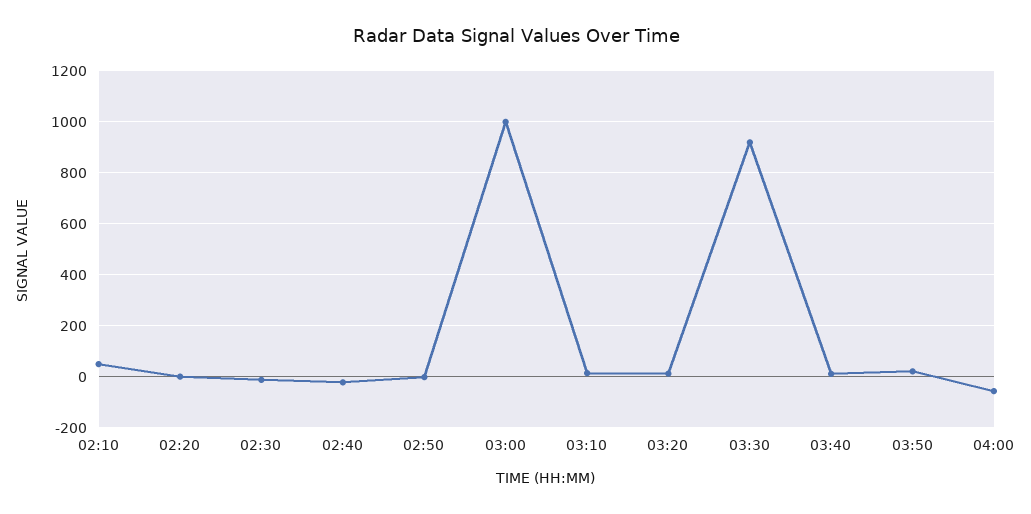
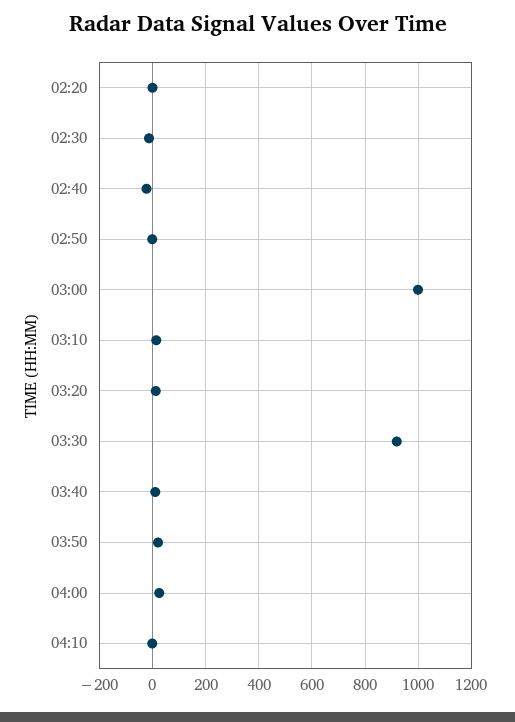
02:10: 50 -> none
04:00: -50 -> 25
04:10: none -> 0

